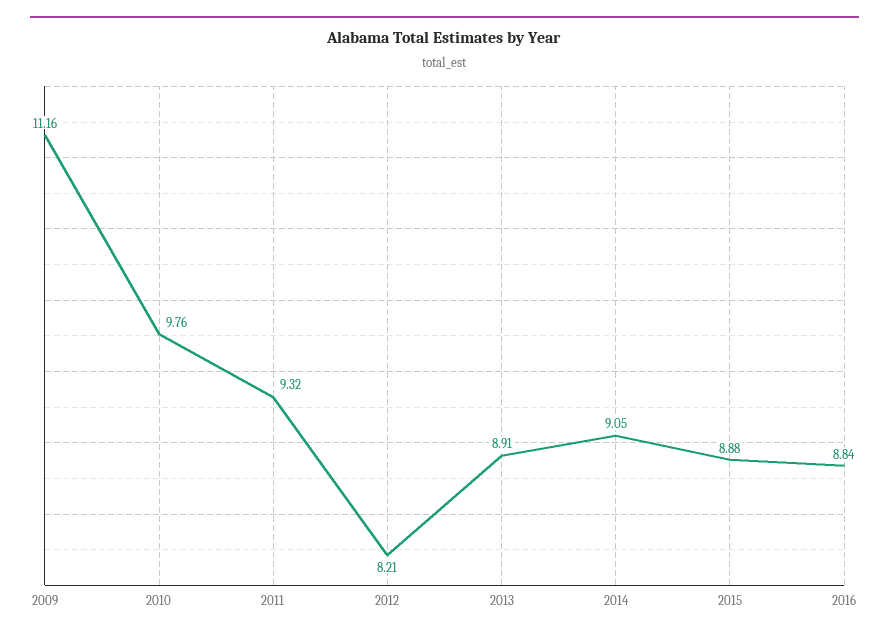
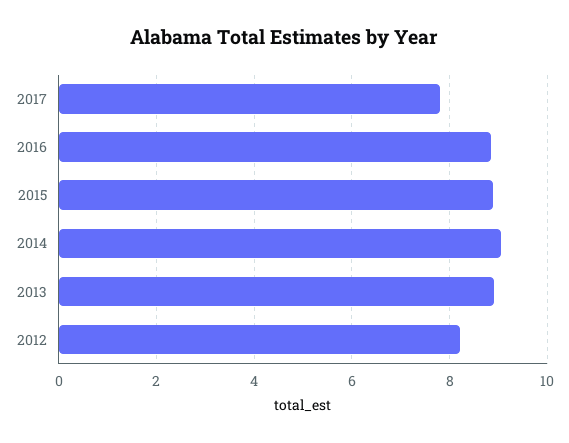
2009: 11.16 -> none
2010: 9.76 -> none
2011: 9.32 -> none
2017: none -> 7.8

